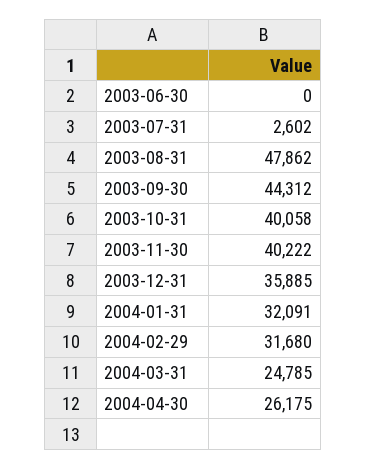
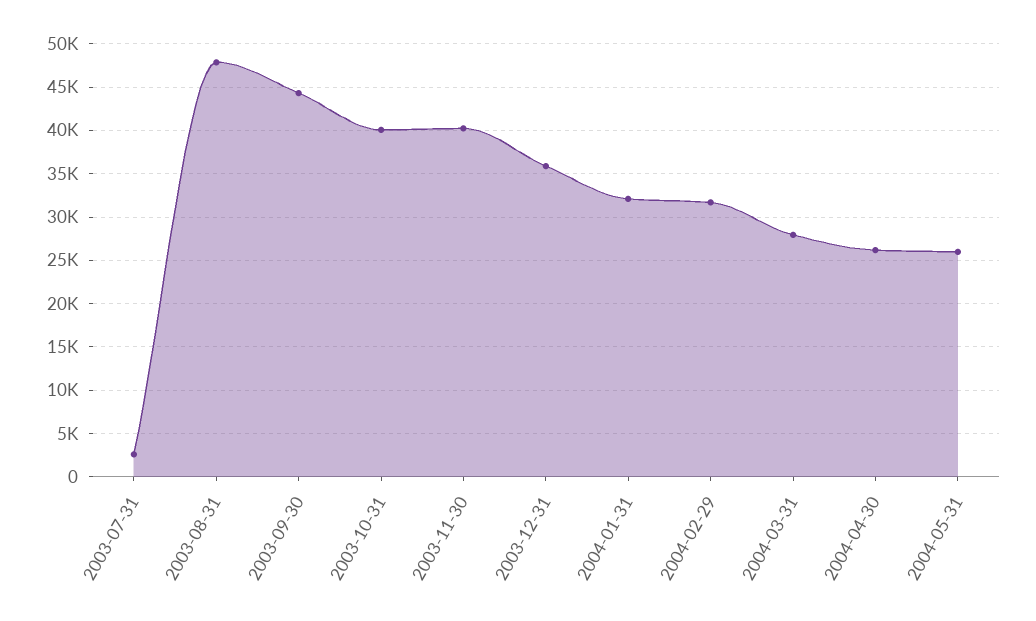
2003-06-30: 0 -> none
2004-03-31: 24785 -> 28000
2004-05-31: none -> 26000

